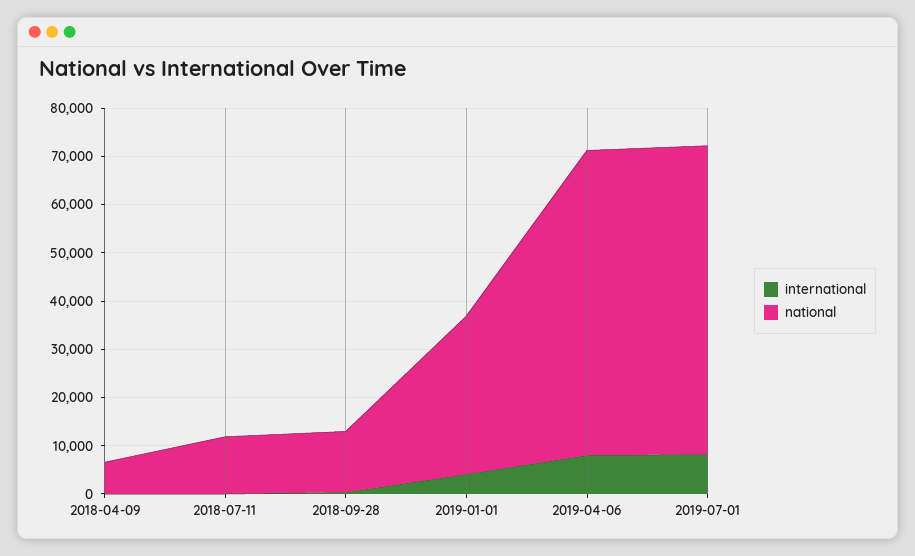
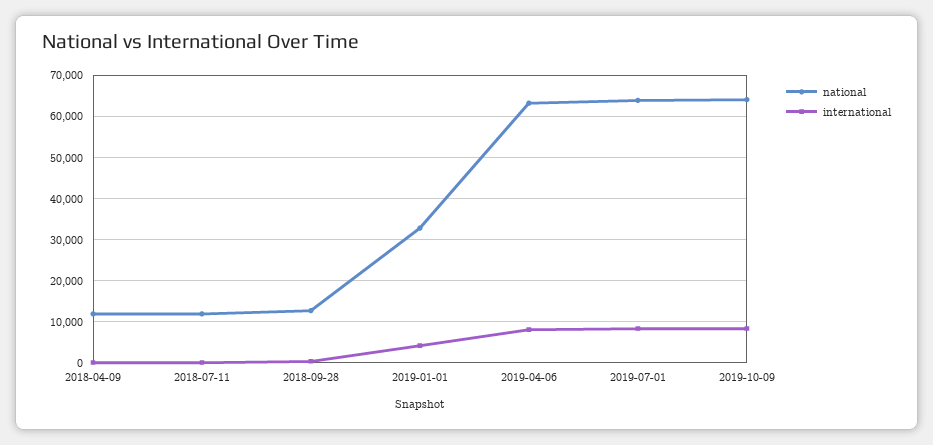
national, 2018-04-09: 6000 -> 12000
national, 2019-10-09: none -> 64000
international, 2019-10-09: none -> 8000

